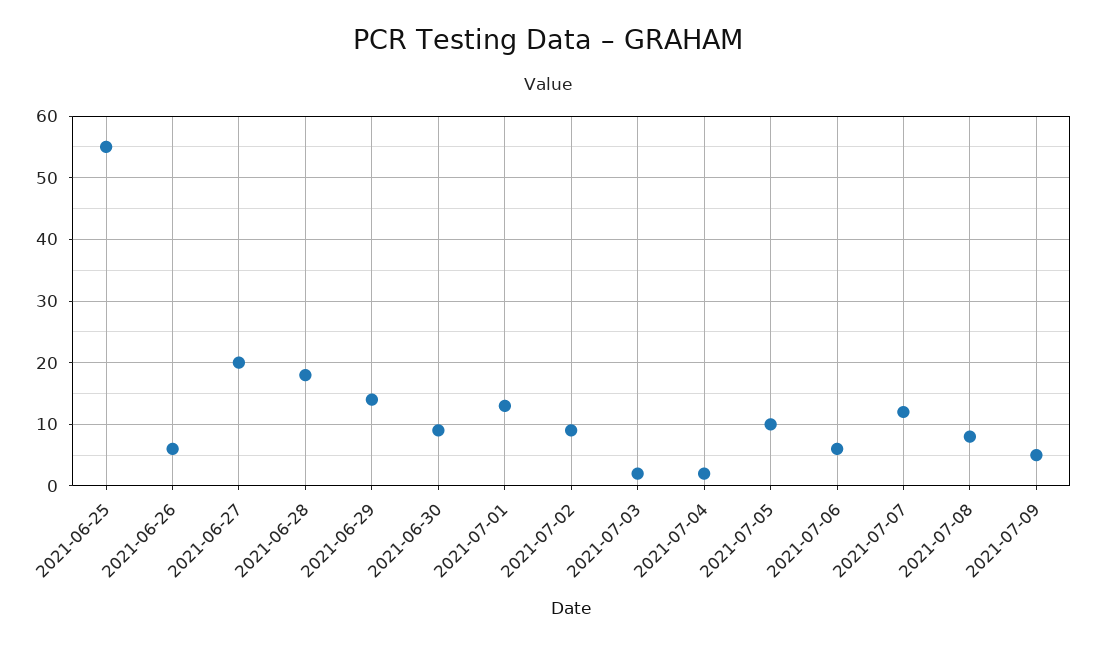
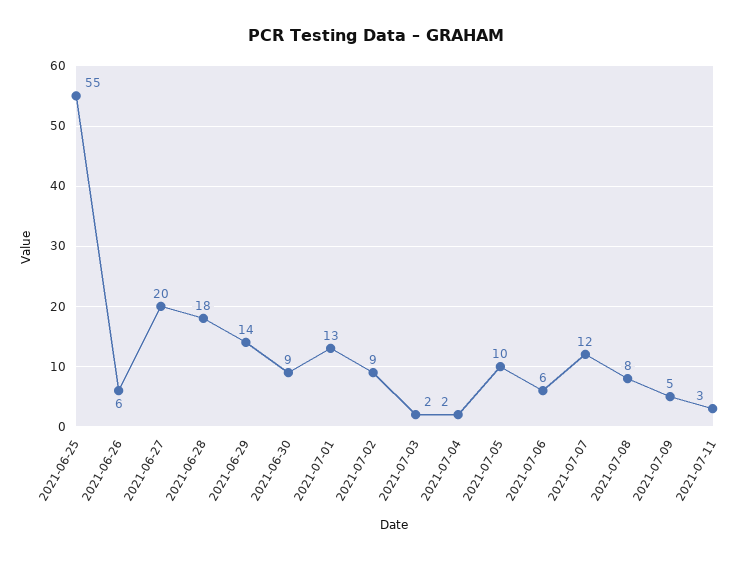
2021-07-11: none -> 3

